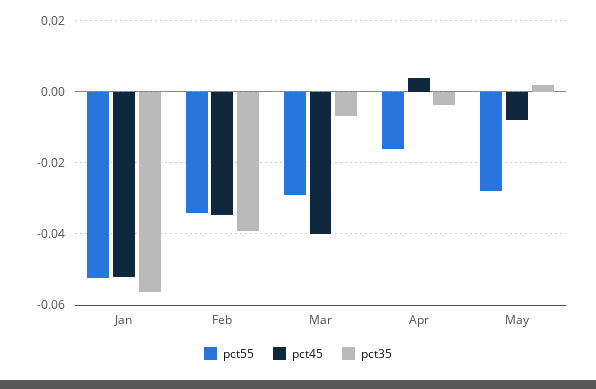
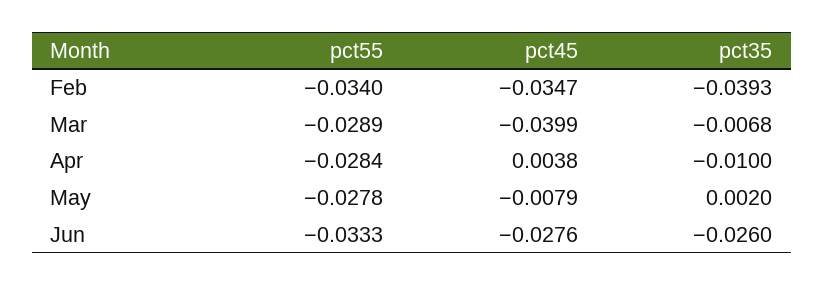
pct55, Jan: -0.052 -> none
pct45, Jan: -0.052 -> none
pct35, Jan: -0.056 -> none
pct55, Apr: -0.016 -> -0.0284
pct35, Apr: -0.004 -> -0.01
pct55, Jun: none -> -0.0333
pct45, Jun: none -> -0.0276
pct35, Jun: none -> -0.026

